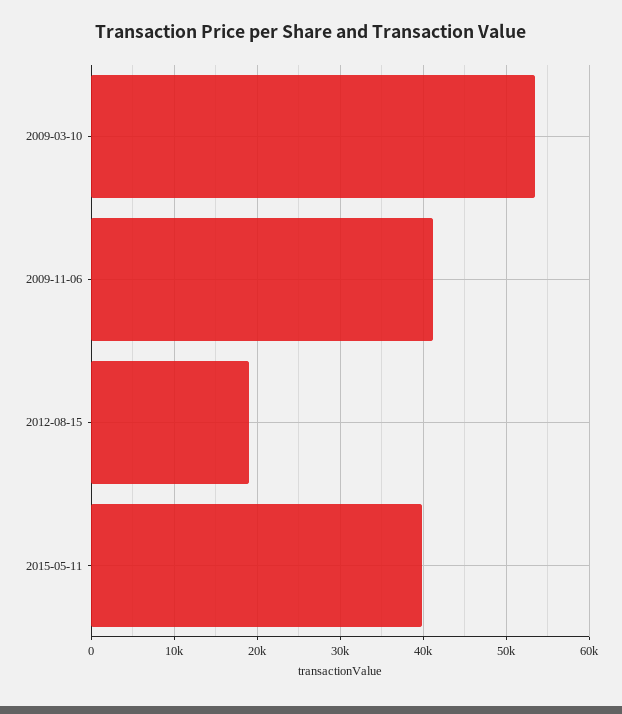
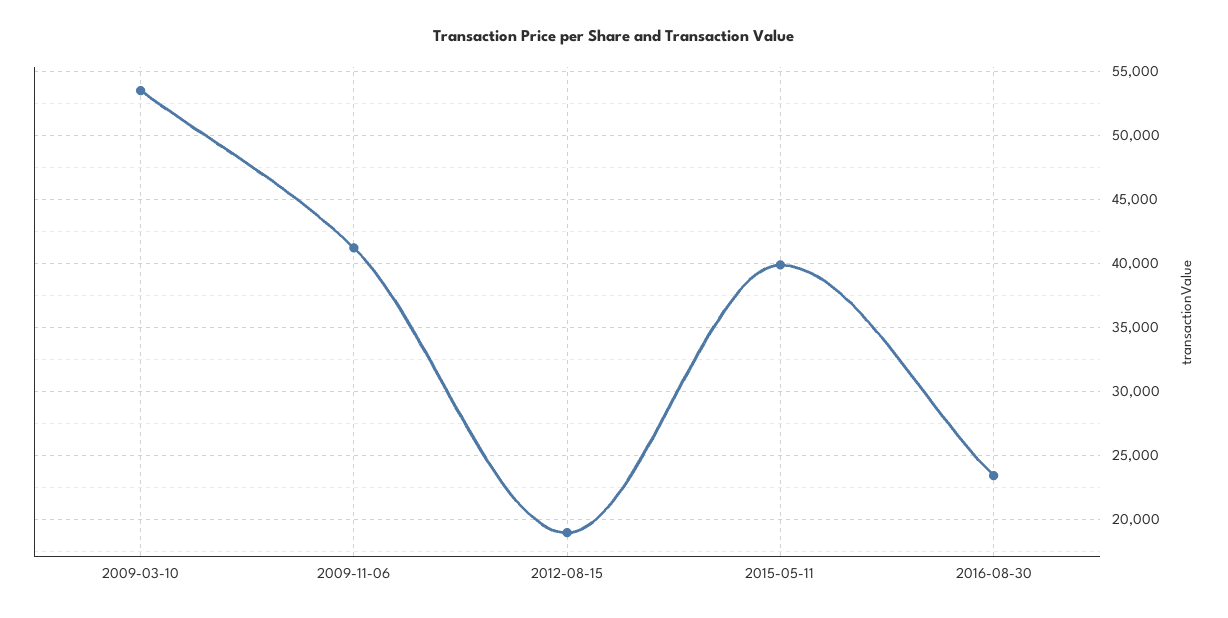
2016-08-30: none -> 23500

